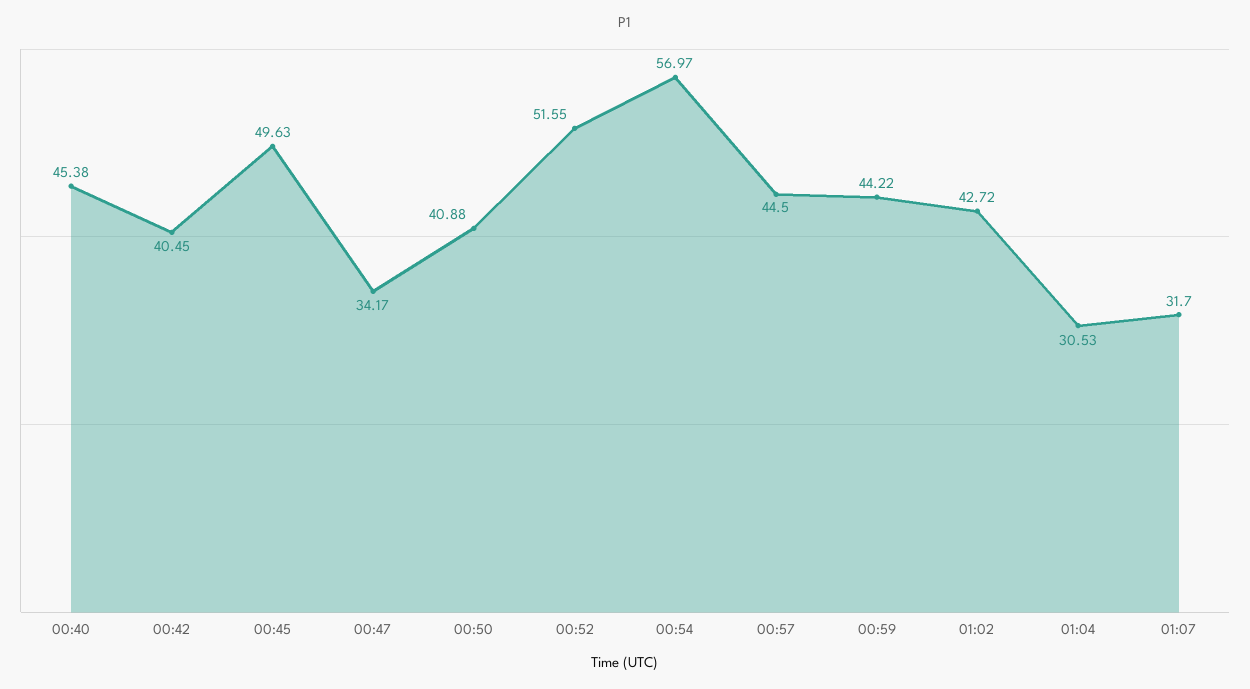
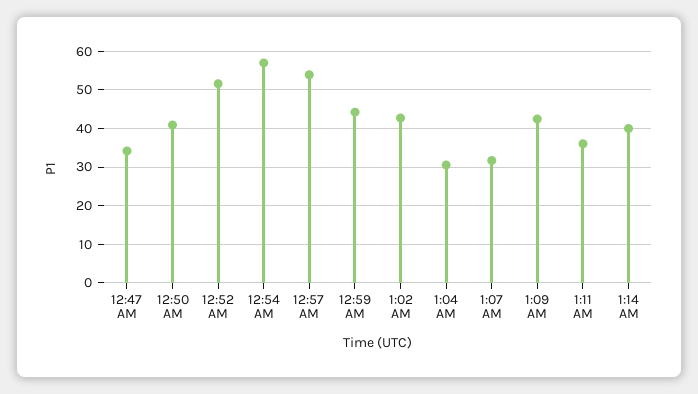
00:40: 45.38 -> none
00:42: 40.45 -> none
00:45: 49.63 -> none
00:57: 44.5 -> 54
1:09 AM: none -> 42
1:11 AM: none -> 36
1:14 AM: none -> 40

